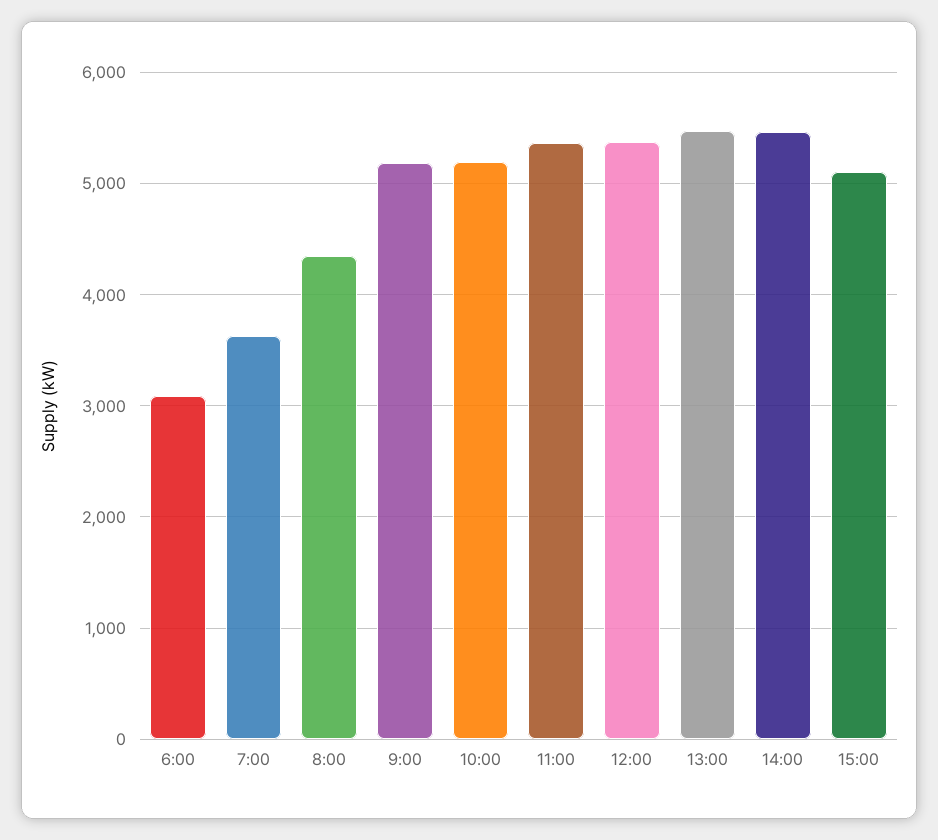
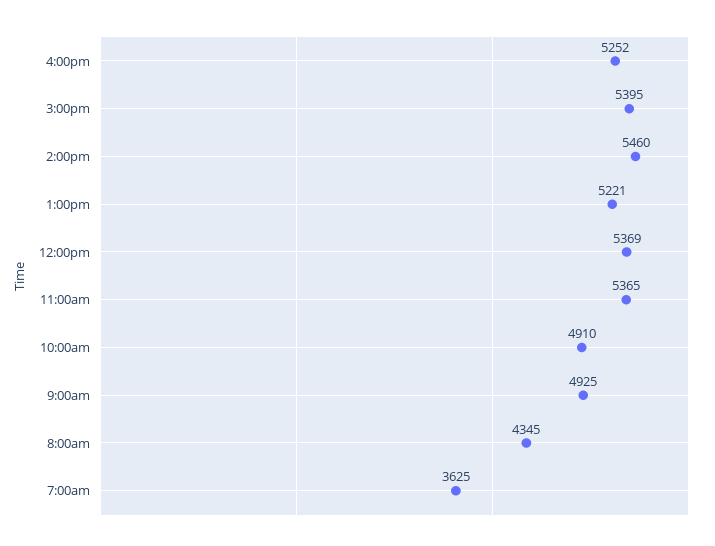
6:00: 3100 -> none
9:00: 5200 -> 4925
10:00: 5200 -> 4910
13:00: 5500 -> 5221
15:00: 5100 -> 5395
4:00pm: none -> 5252

